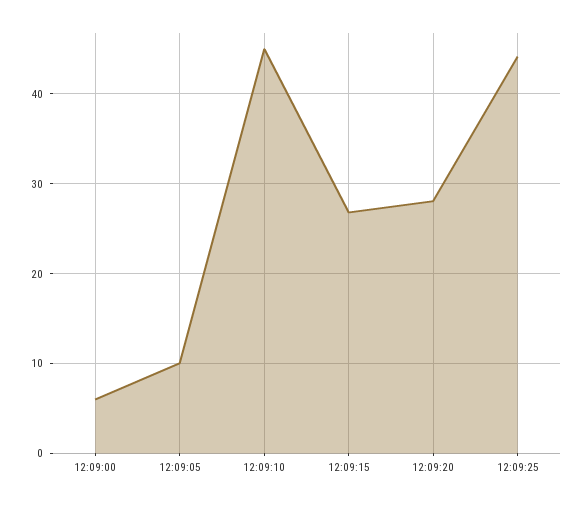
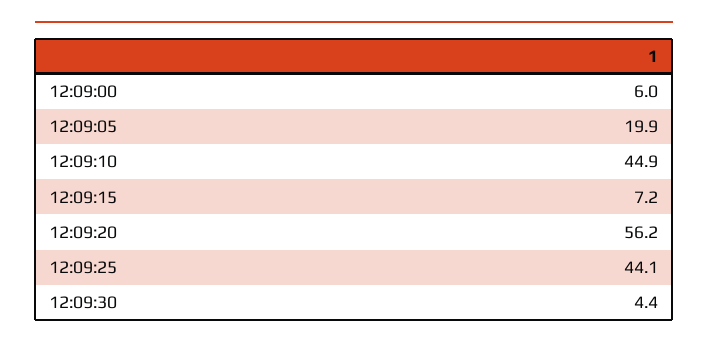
12:09:05: 10 -> 19.9
12:09:15: 27 -> 7.2
12:09:20: 28 -> 56.2
12:09:30: none -> 4.4

